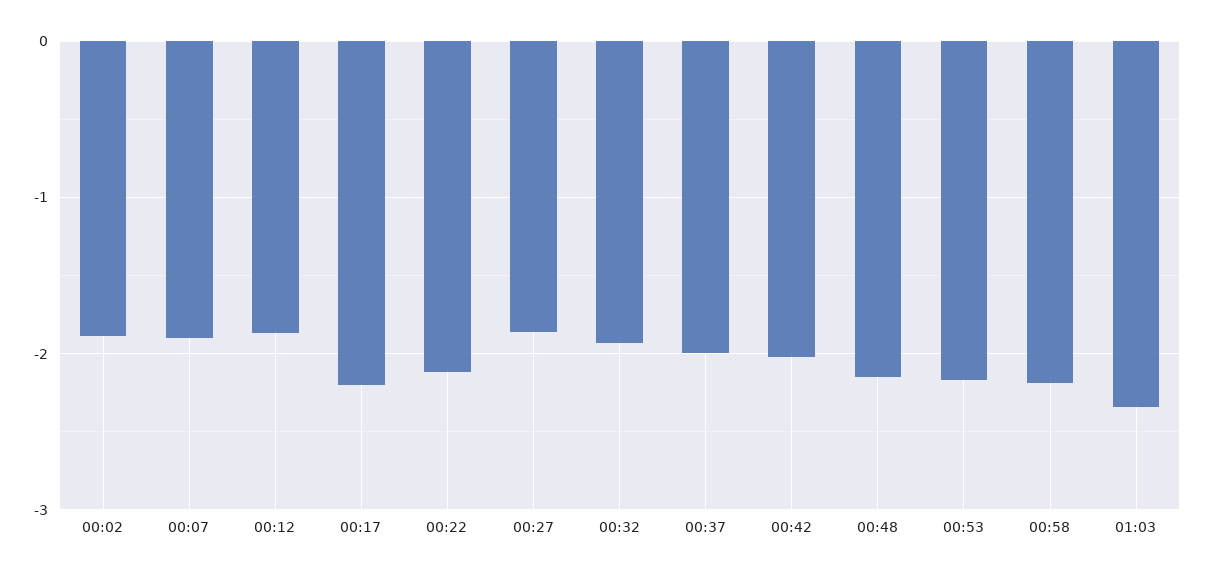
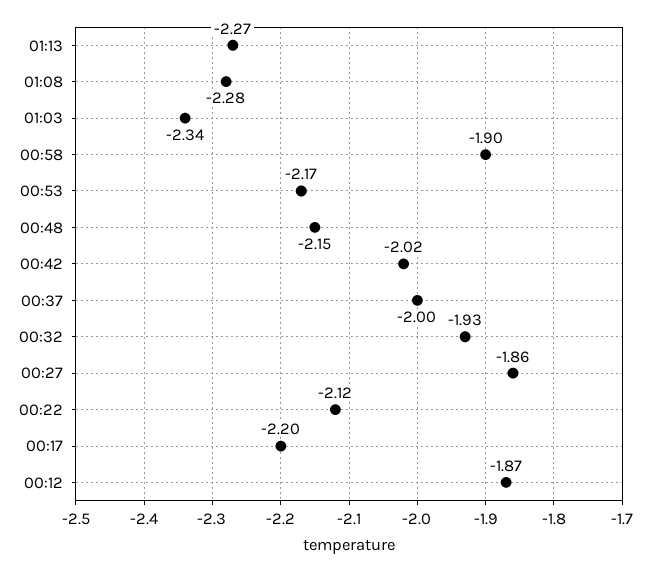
00:02: -1.9 -> none
00:07: -1.9 -> none
00:58: -2.2 -> -1.9
01:13: none -> -2.27
01:08: none -> -2.28

